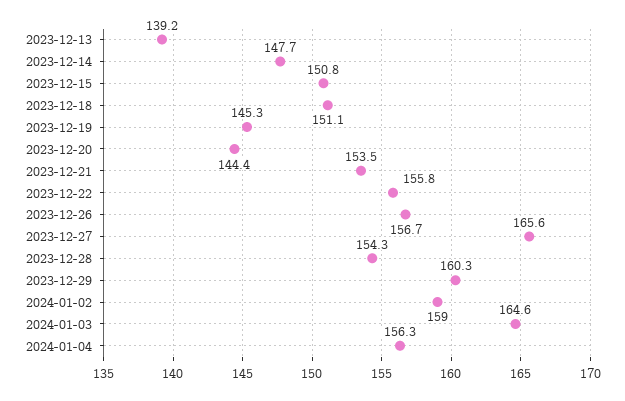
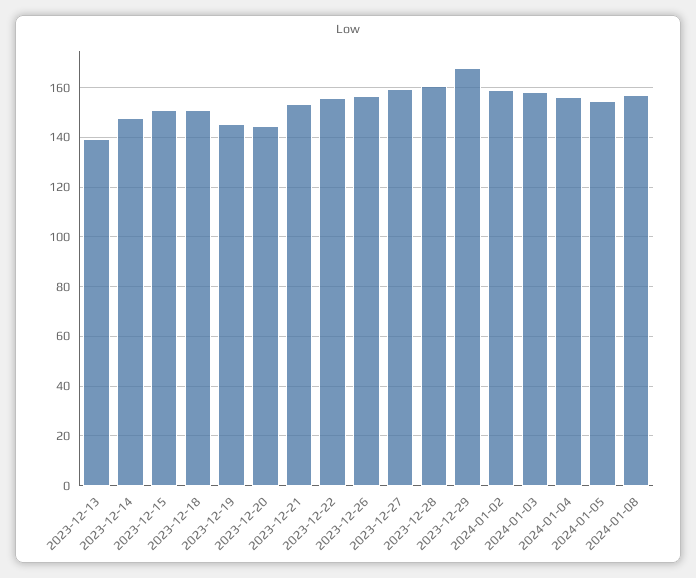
2023-12-27: 165.6 -> 160
2023-12-28: 154.3 -> 160
2023-12-29: 160.3 -> 167.5
2024-01-03: 164.6 -> 157.5
2024-01-05: none -> 155
2024-01-08: none -> 157.5

